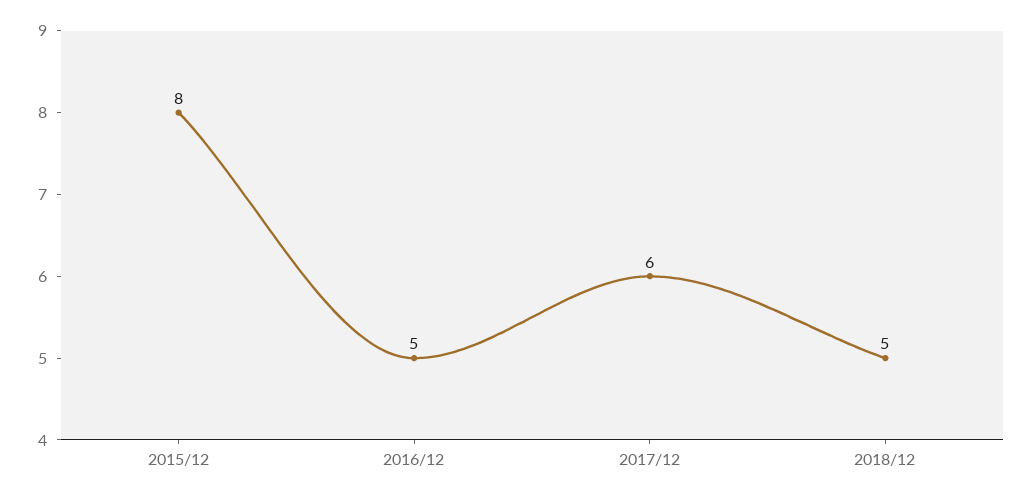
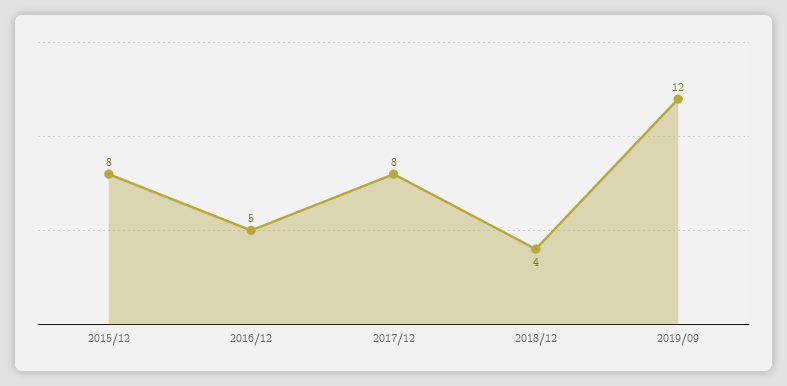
2017/12: 6 -> 8
2018/12: 5 -> 4
2019/09: none -> 12

